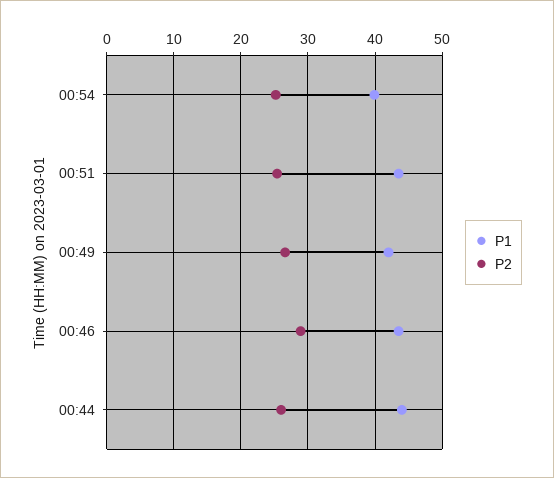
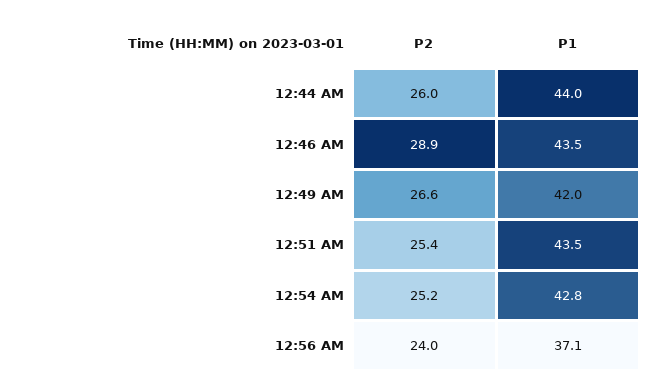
P1, 00:54: 40 -> 42.8
P2, 12:56 AM: none -> 24
P1, 12:56 AM: none -> 37.1

